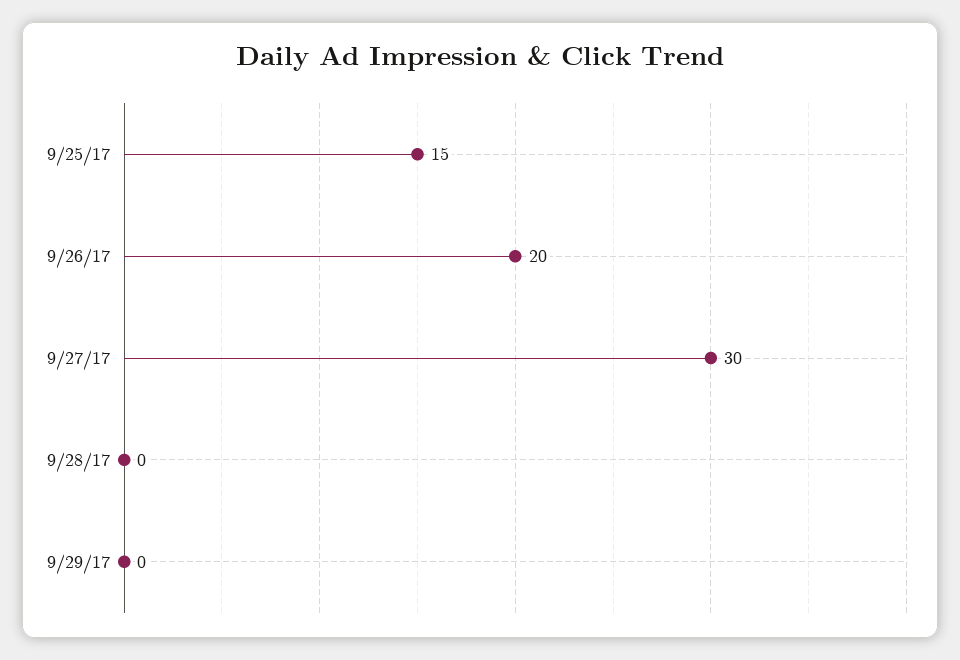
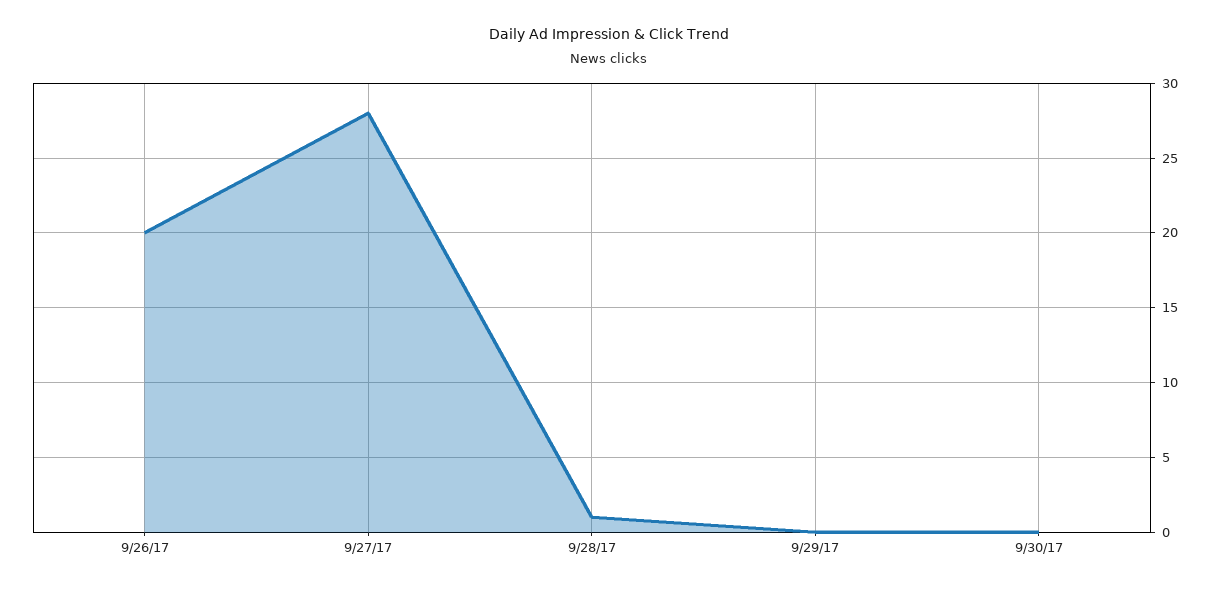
9/25/17: 15 -> none
9/27/17: 30 -> 28
9/28/17: 0 -> 1
9/30/17: none -> 0

